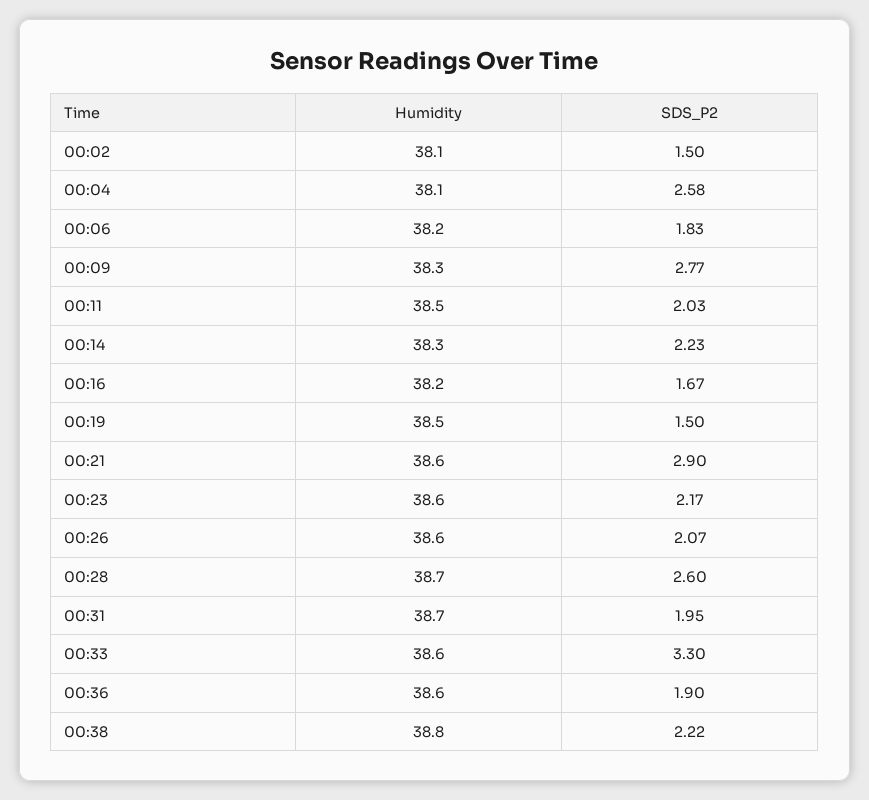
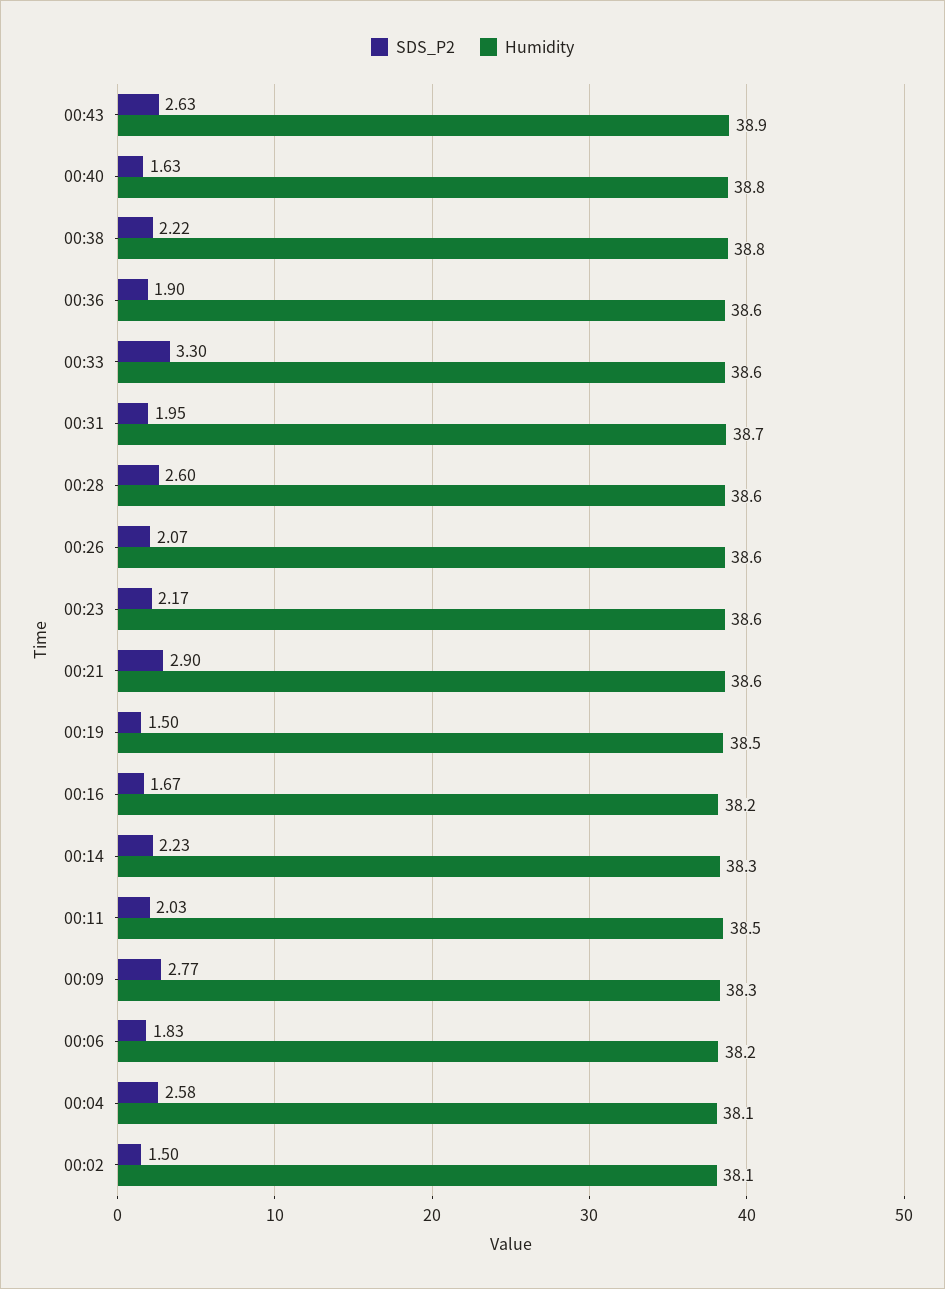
Humidity, 00:28: 38.7 -> 38.6
SDS_P2, 00:43: none -> 2.63
Humidity, 00:43: none -> 38.9
SDS_P2, 00:40: none -> 1.63
Humidity, 00:40: none -> 38.8

